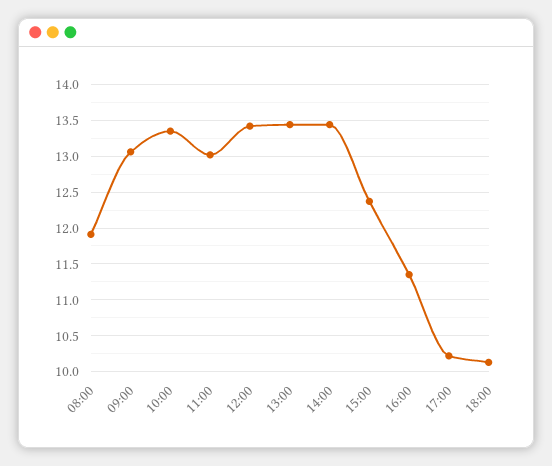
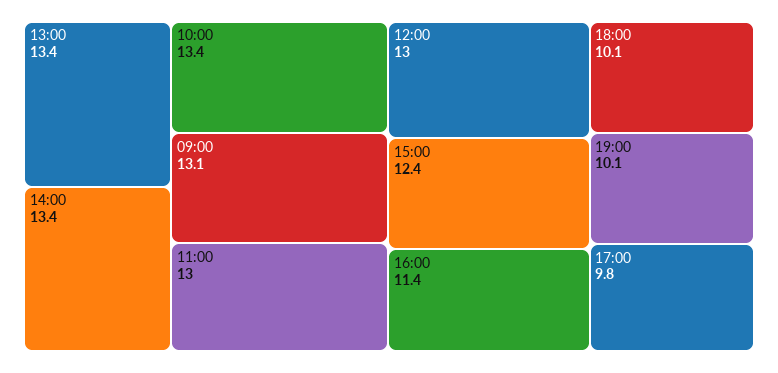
08:00: 11.9 -> none
12:00: 13.4 -> 13
17:00: 10.2 -> 9.8
19:00: none -> 10.1

